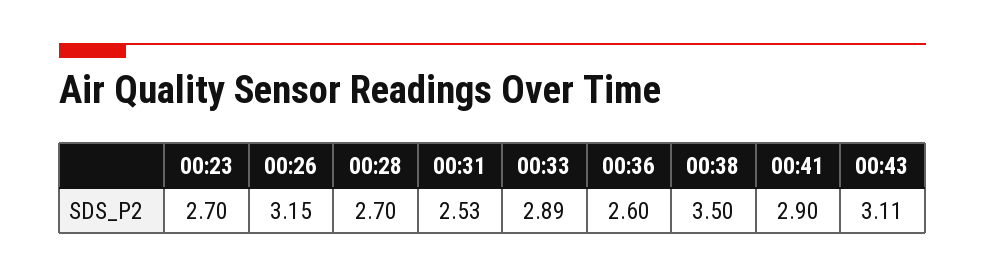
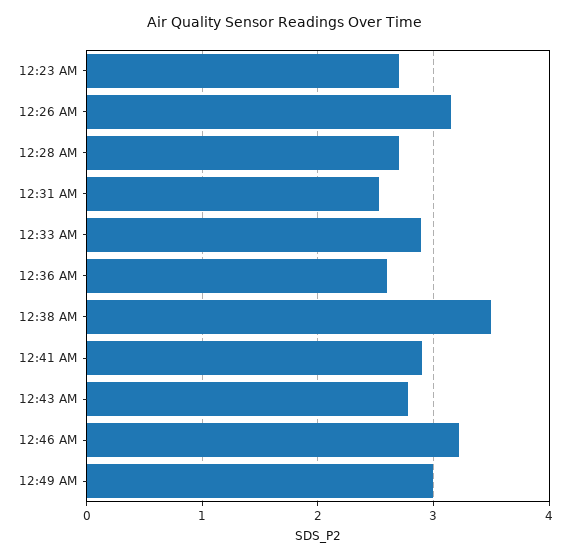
00:43: 3.11 -> 2.8
12:46 AM: none -> 3.2
12:49 AM: none -> 3

